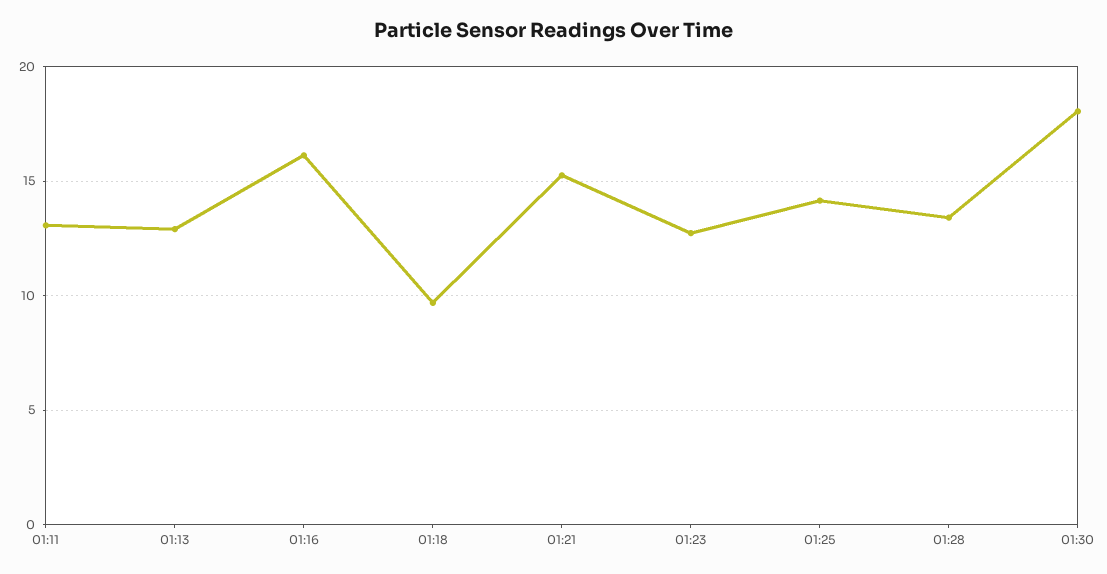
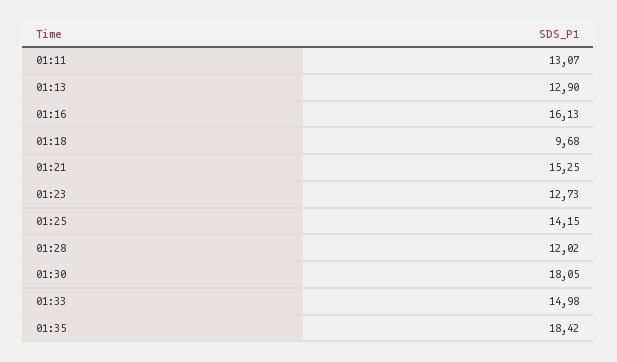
01:28: 13.5 -> 12.02
01:33: none -> 14.98
01:35: none -> 18.42

